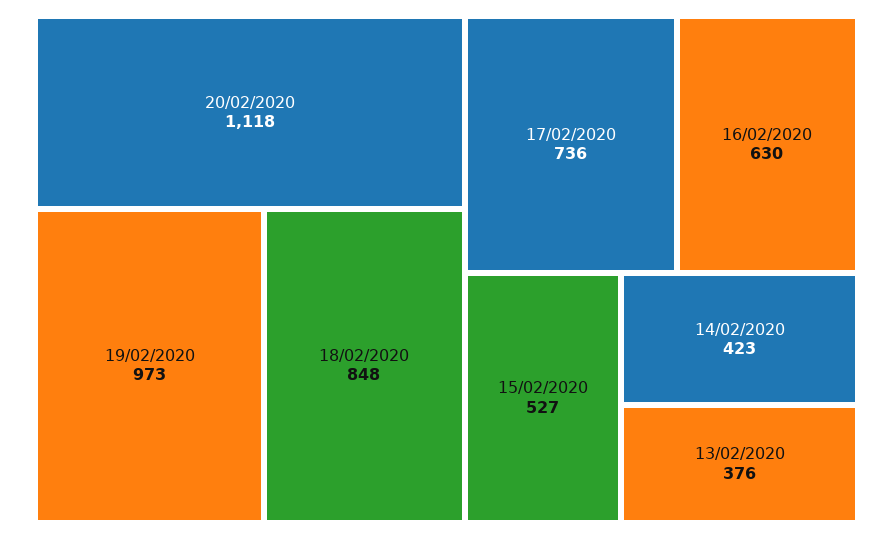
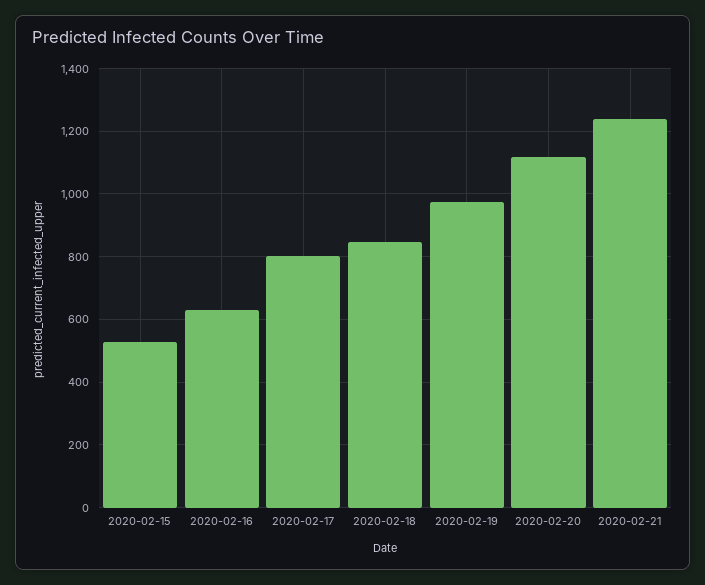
17/02/2020: 736 -> 800
14/02/2020: 423 -> none
13/02/2020: 376 -> none
2020-02-21: none -> 1240

